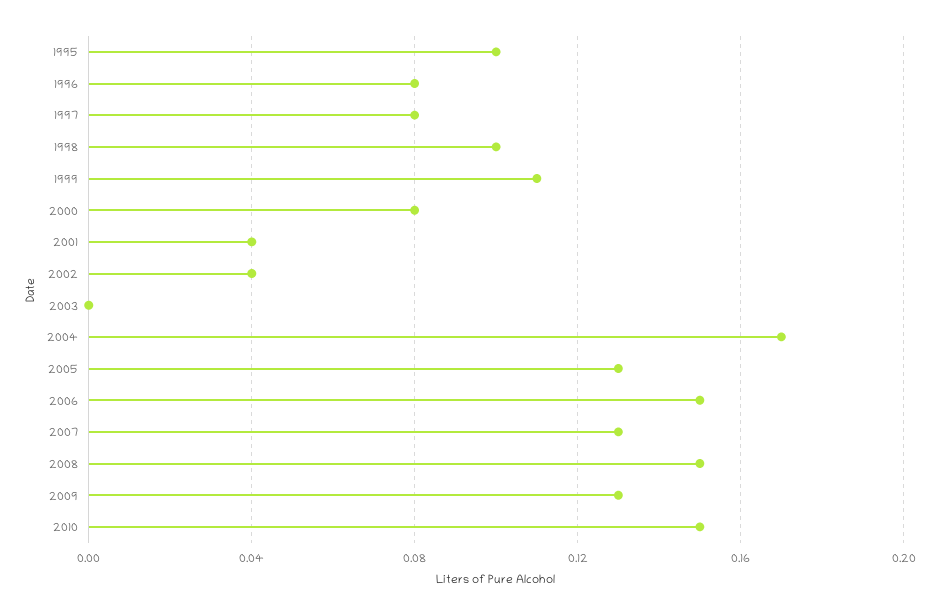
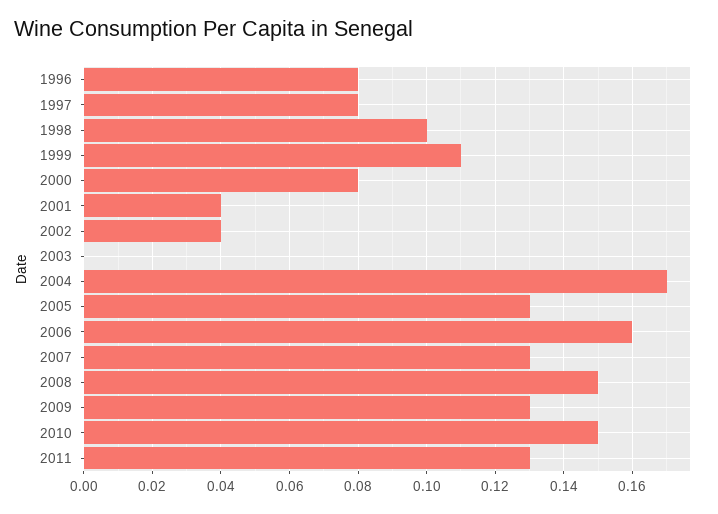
1995: 0.1 -> none
2006: 0.15 -> 0.16
2011: none -> 0.13

